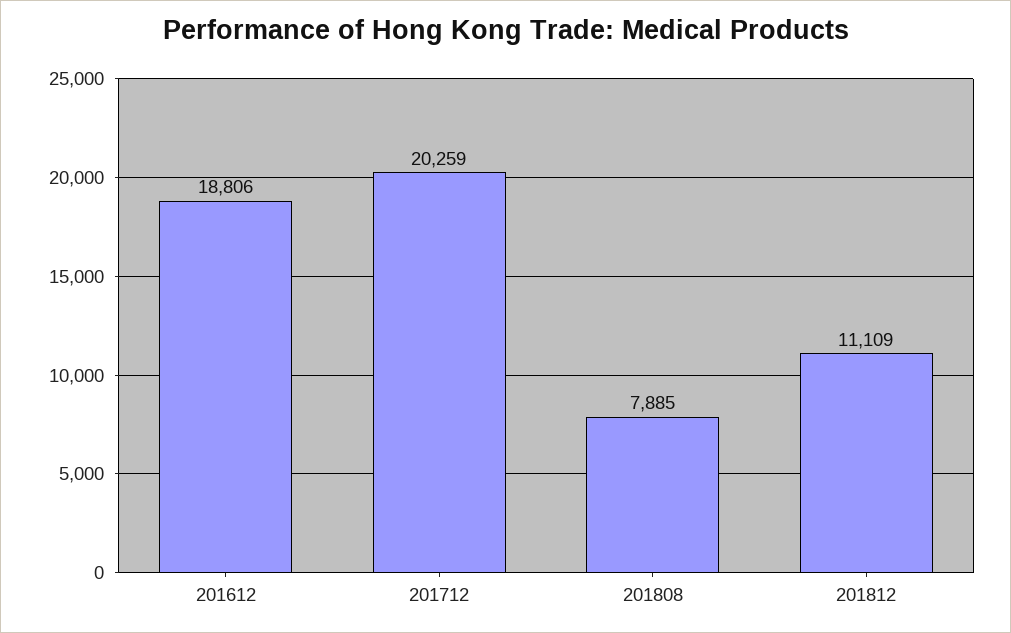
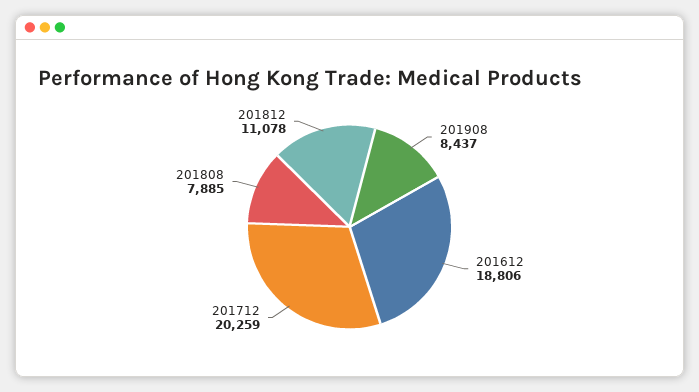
201812: 11109 -> 11078
201908: none -> 8437

